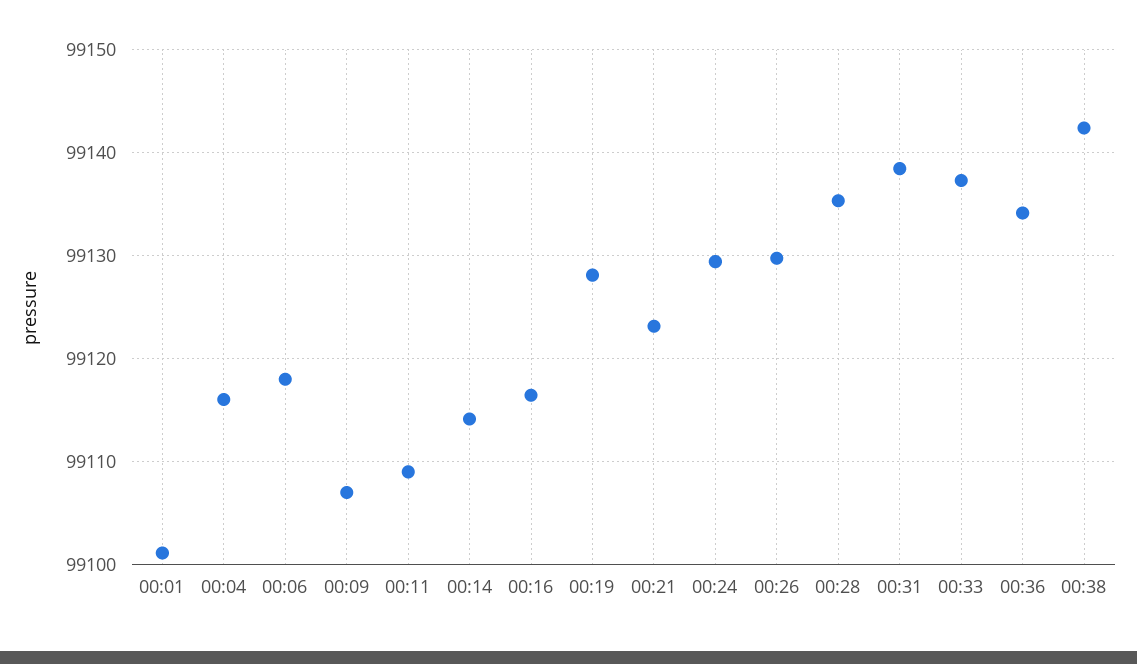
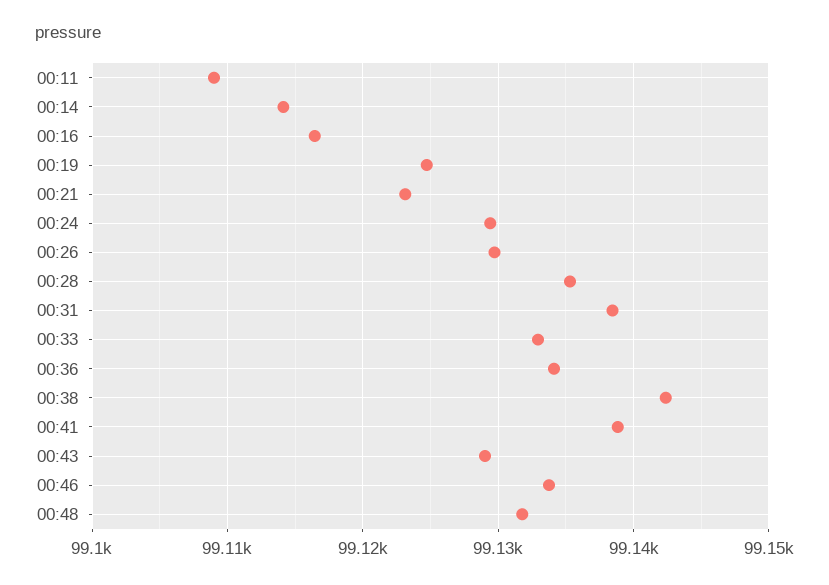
00:01: 99101 -> none
00:04: 99116 -> none
00:06: 99118 -> none
00:09: 99107 -> none
00:19: 99128 -> 99125
00:33: 99137 -> 99133
00:41: none -> 99139
00:43: none -> 99129
00:46: none -> 99134
00:48: none -> 99132

